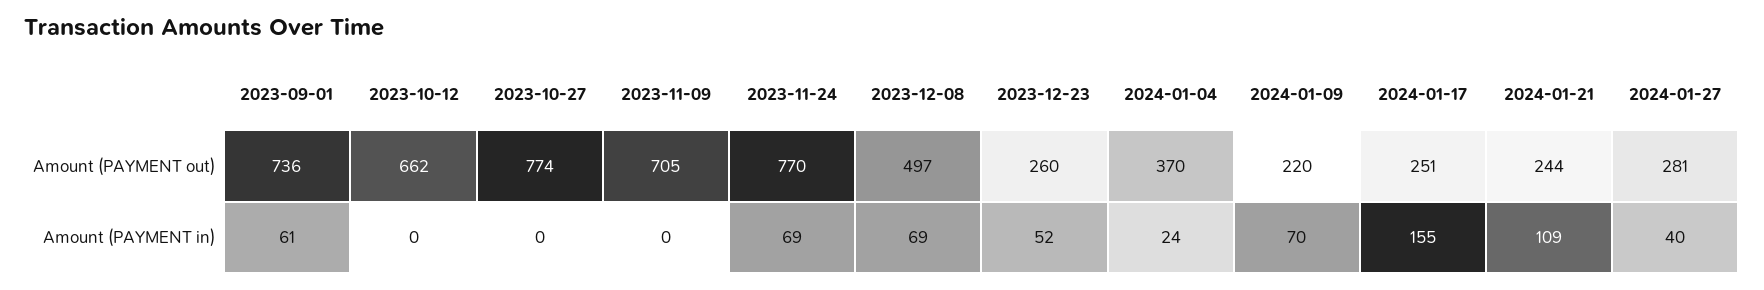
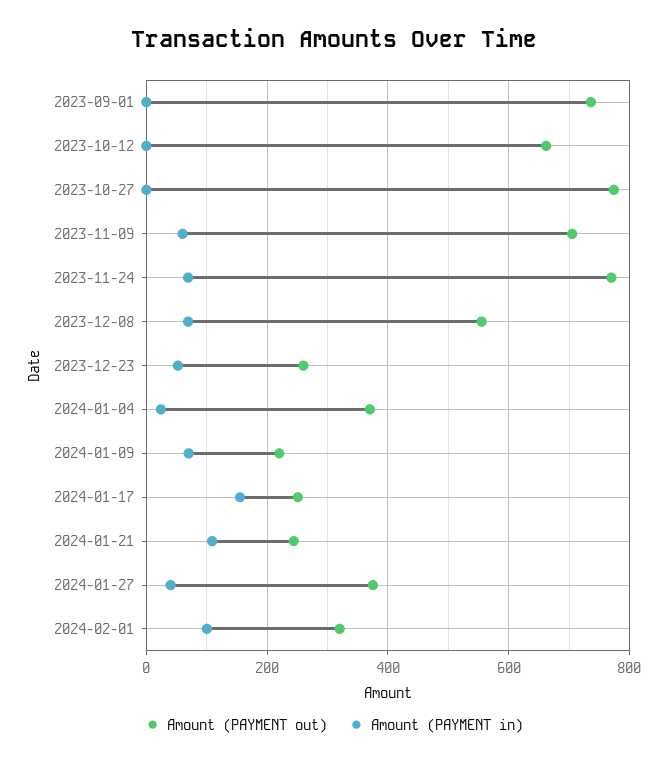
Amount (PAYMENT out), 2023-12-08: 497 -> 560
Amount (PAYMENT out), 2024-01-27: 281 -> 380
Amount (PAYMENT in), 2023-09-01: 61 -> 0
Amount (PAYMENT in), 2023-11-09: 0 -> 60
Amount (PAYMENT out), 2024-02-01: none -> 320
Amount (PAYMENT in), 2024-02-01: none -> 100

